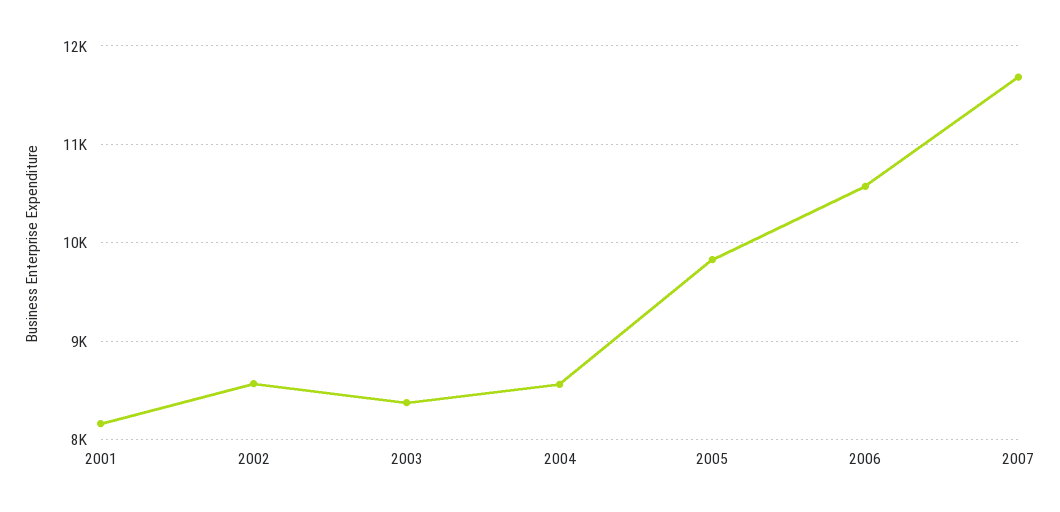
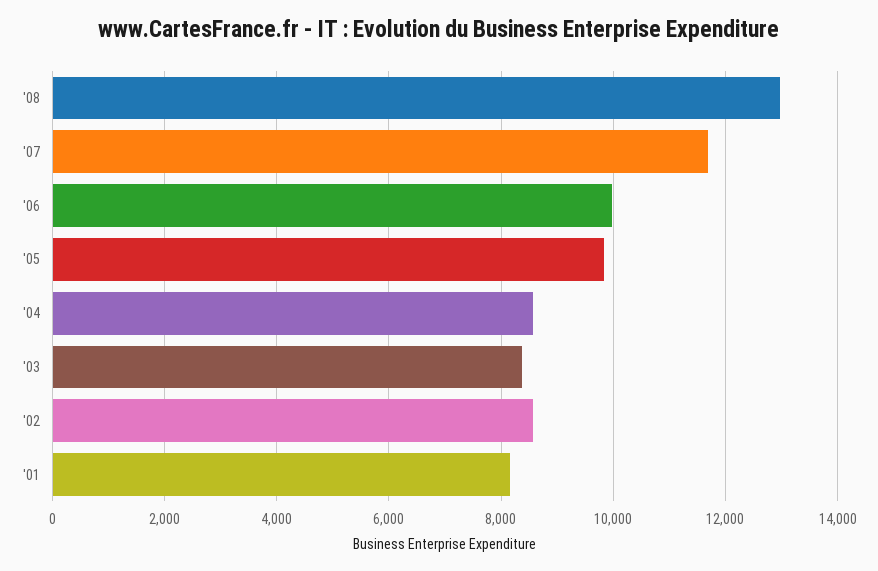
2006: 10600 -> 10000
'08: none -> 13000

